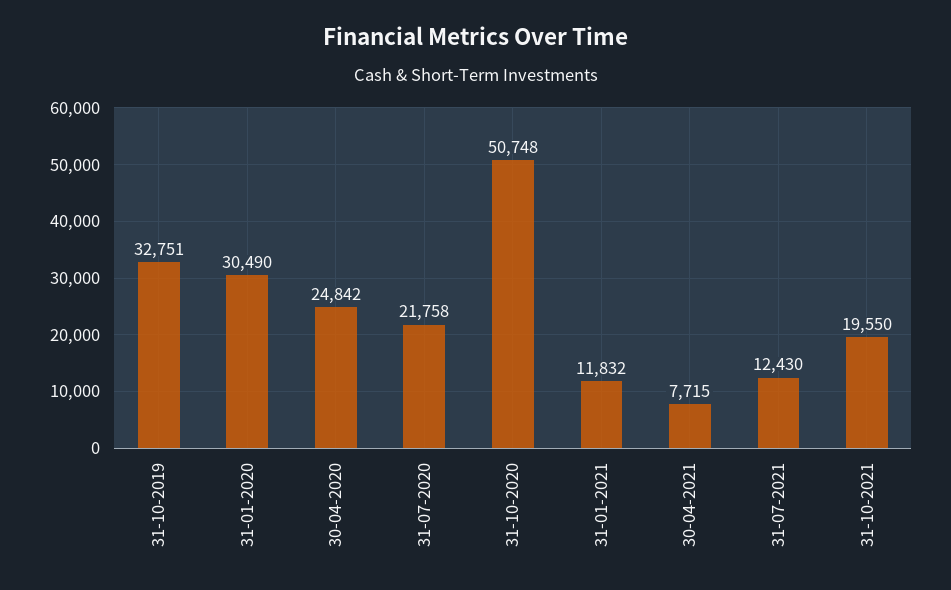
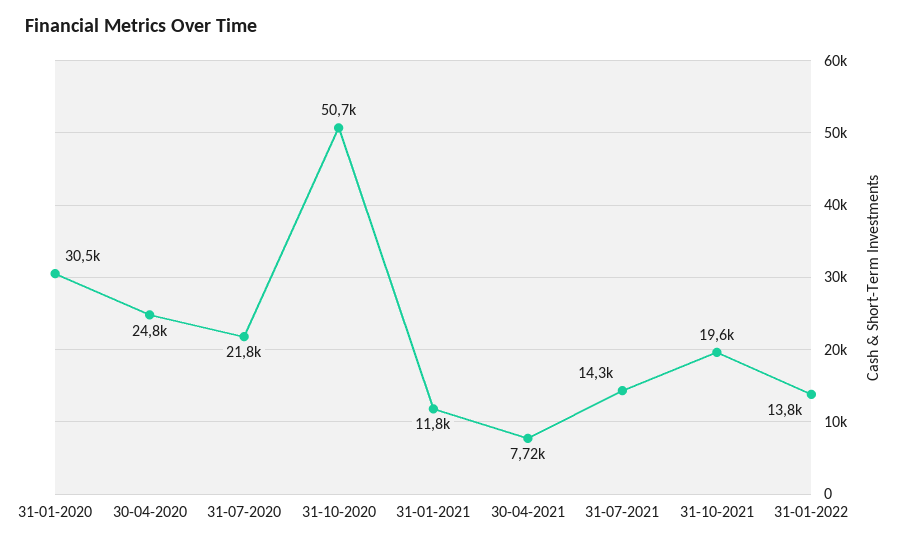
31-10-2019: 32751 -> none
31-07-2021: 12430 -> 14300
31-01-2022: none -> 13800

